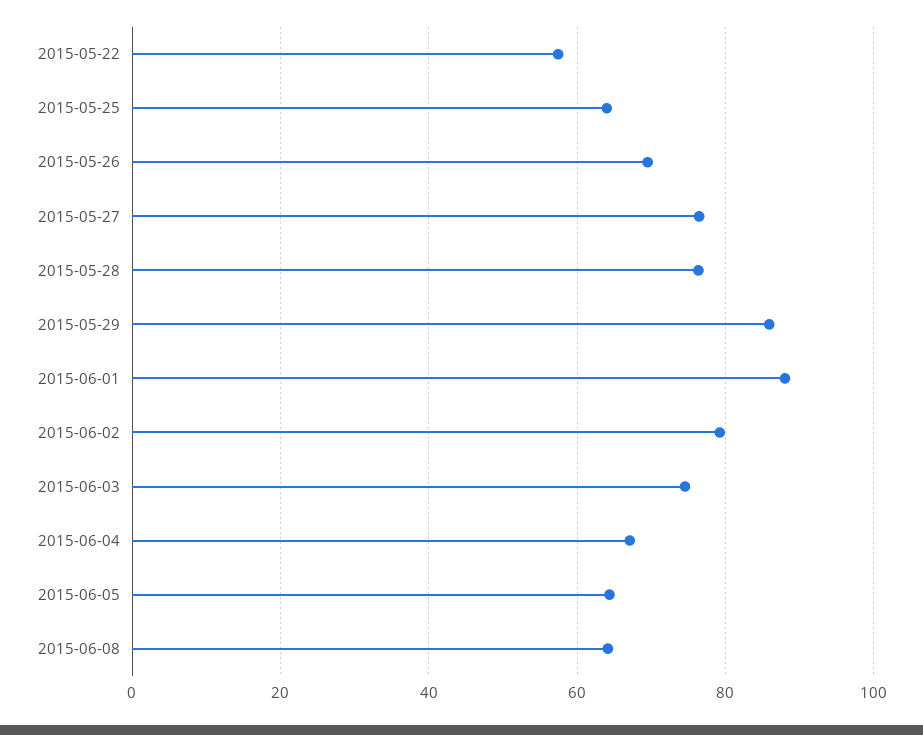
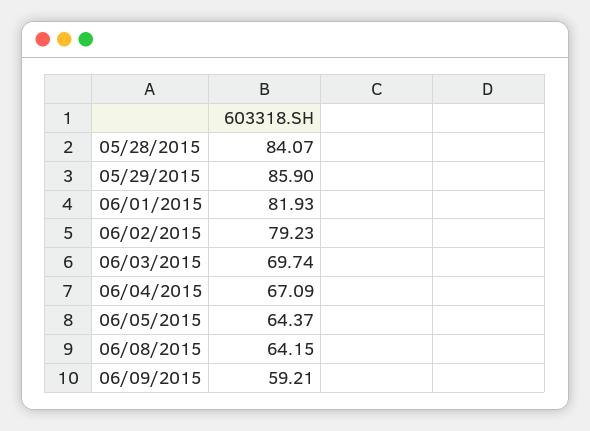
2015-05-22: 58 -> none
2015-05-25: 64 -> none
2015-05-26: 70 -> none
2015-05-27: 76 -> none
2015-05-28: 76 -> 84.07
2015-06-01: 88 -> 81.93
2015-06-03: 74 -> 69.74
06/09/2015: none -> 59.21

